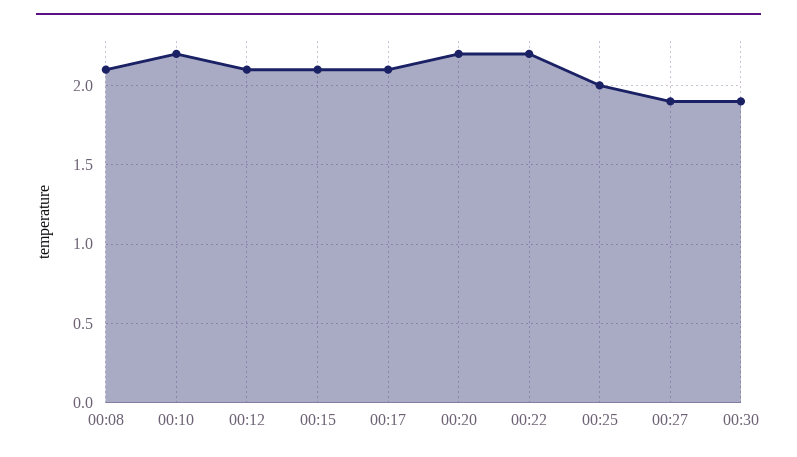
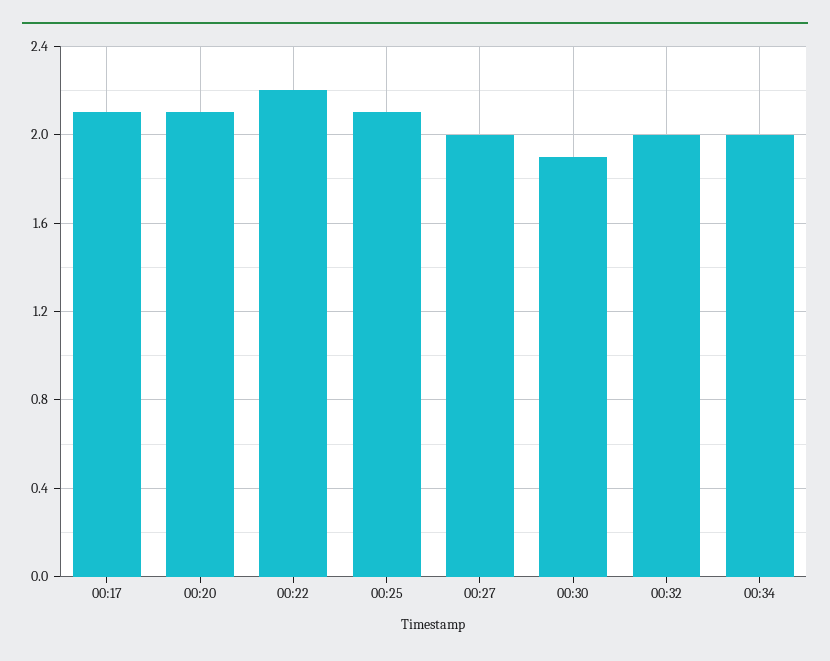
00:08: 2.1 -> none
00:10: 2.2 -> none
00:12: 2.1 -> none
00:15: 2.1 -> none
00:20: 2.2 -> 2.1
00:25: 2 -> 2.1
00:27: 1.9 -> 2
00:32: none -> 2
00:34: none -> 2

